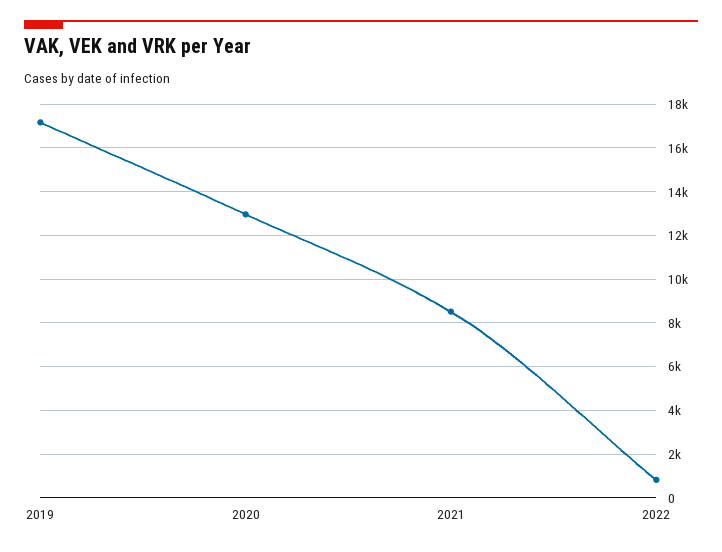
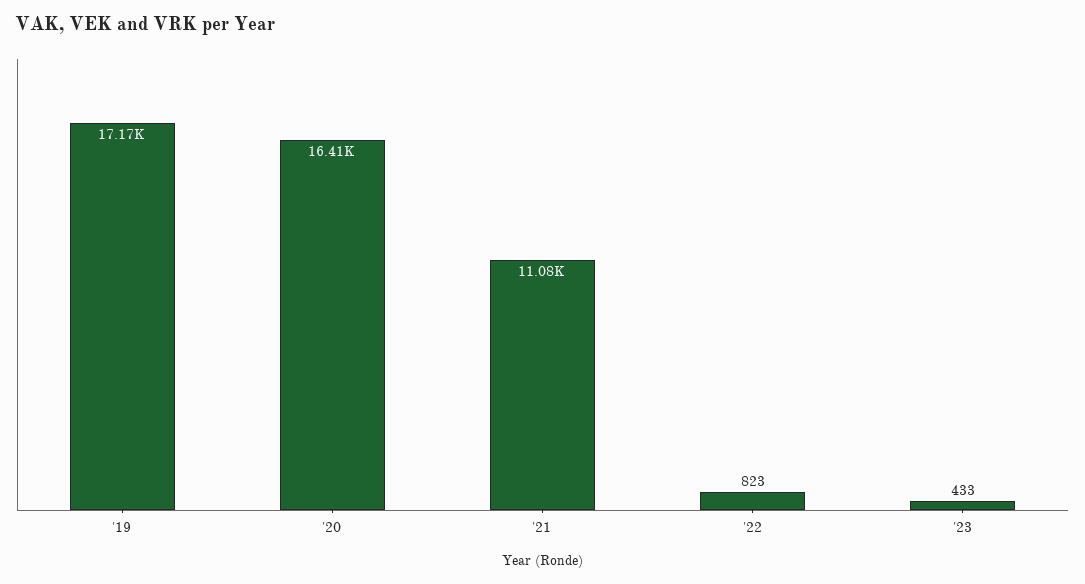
2020: 13000 -> 16410
2021: 8500 -> 11080
'23: none -> 433

